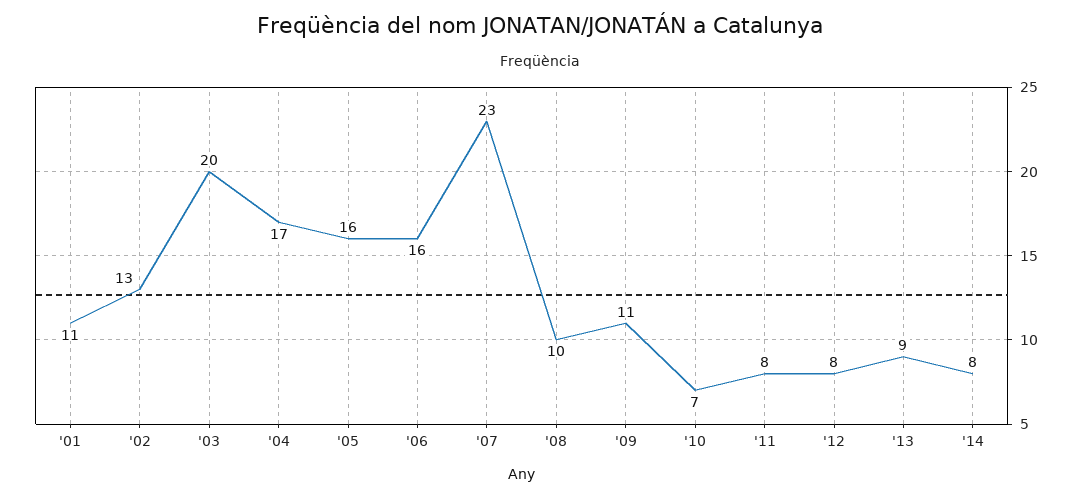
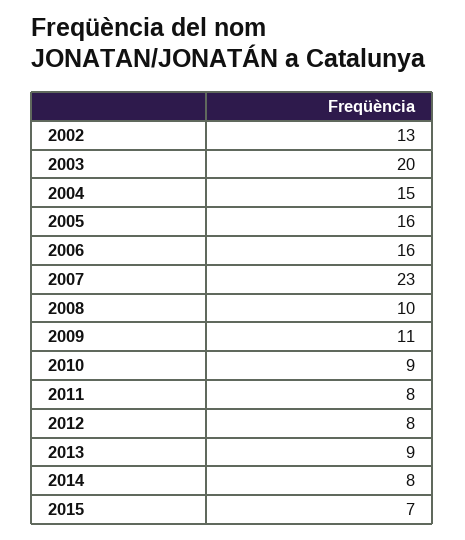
'01: 11 -> none
'04: 17 -> 15
'10: 7 -> 9
2015: none -> 7

